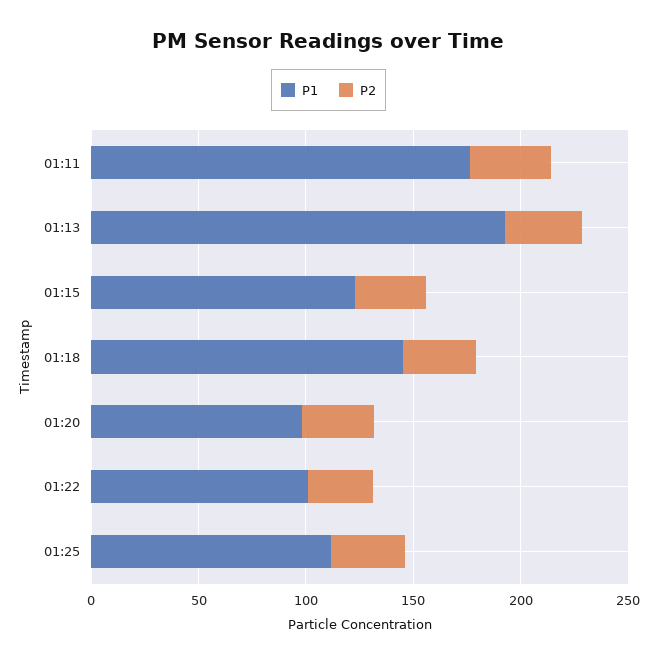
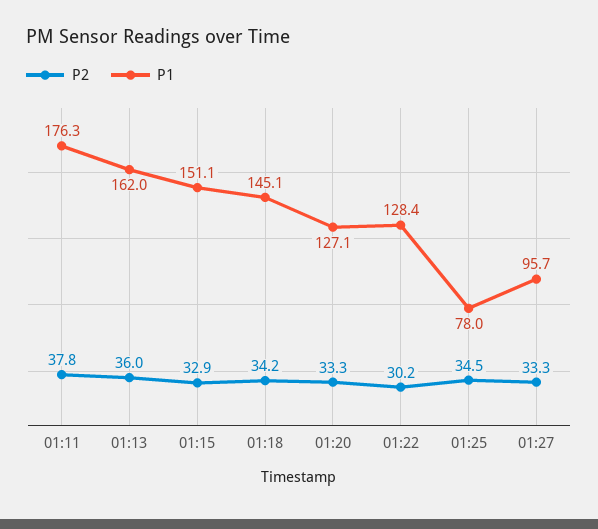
P1, 01:13: 190 -> 162
P1, 01:15: 120 -> 151.1
P1, 01:20: 100 -> 127.1
P1, 01:22: 100 -> 128.4
P1, 01:25: 110 -> 78
P2, 01:27: none -> 33.3
P1, 01:27: none -> 95.7

